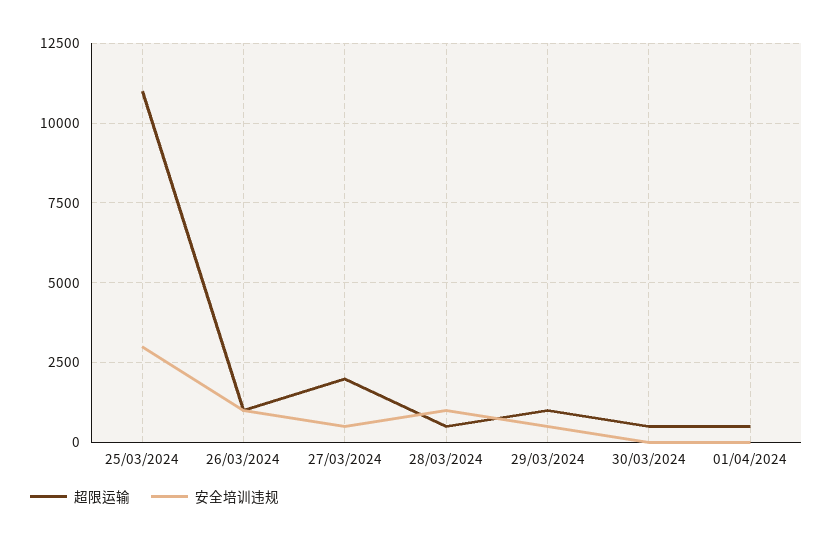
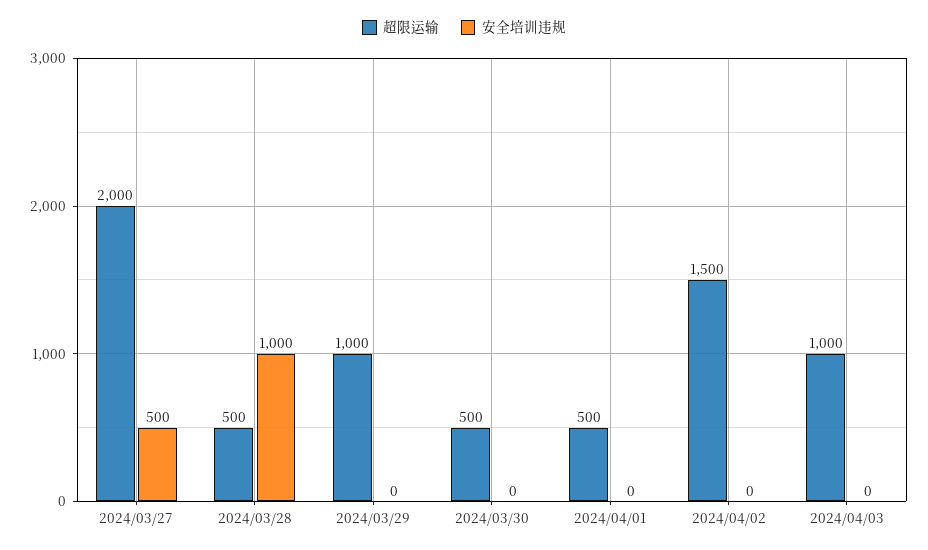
超限运输, 25/03/2024: 11000 -> none
安全培训违规, 25/03/2024: 3000 -> none
超限运输, 26/03/2024: 1000 -> none
安全培训违规, 26/03/2024: 1000 -> none
安全培训违规, 29/03/2024: 500 -> 0
超限运输, 2024/04/02: none -> 1500
安全培训违规, 2024/04/02: none -> 0
超限运输, 2024/04/03: none -> 1000
安全培训违规, 2024/04/03: none -> 0

